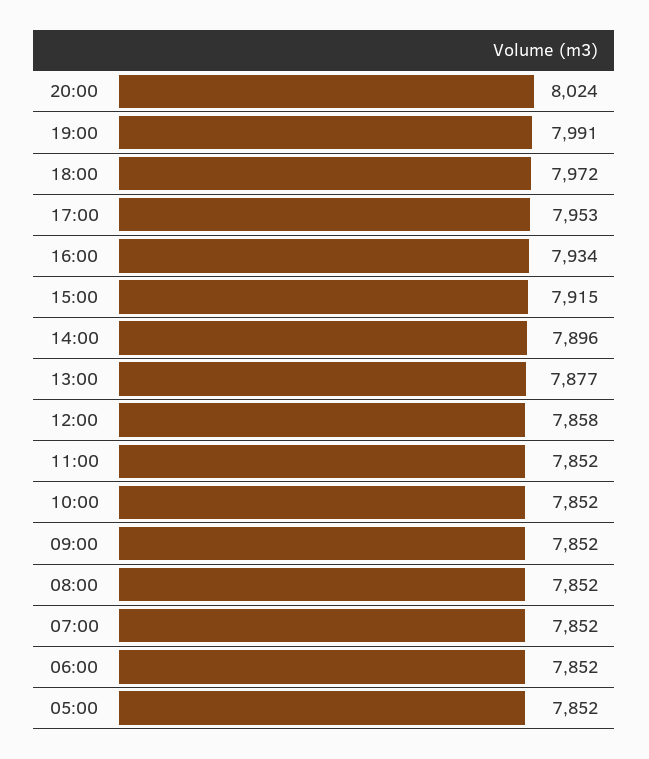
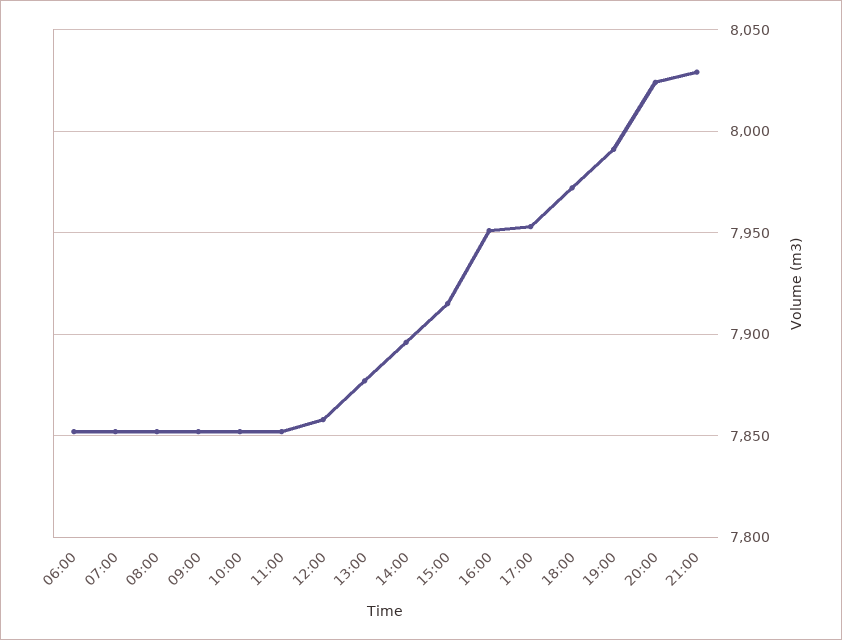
16:00: 7934 -> 7950
05:00: 7852 -> none
21:00: none -> 8030

